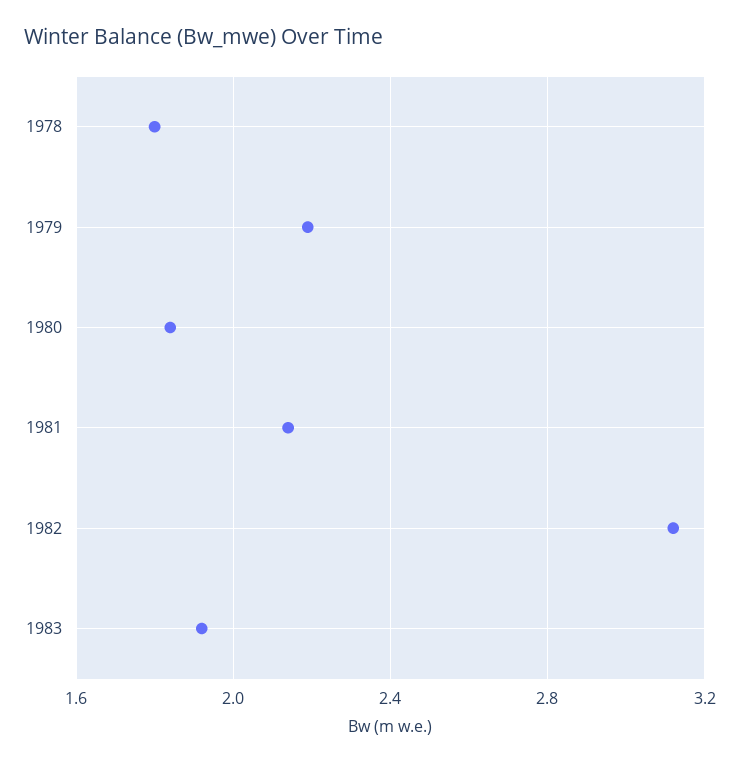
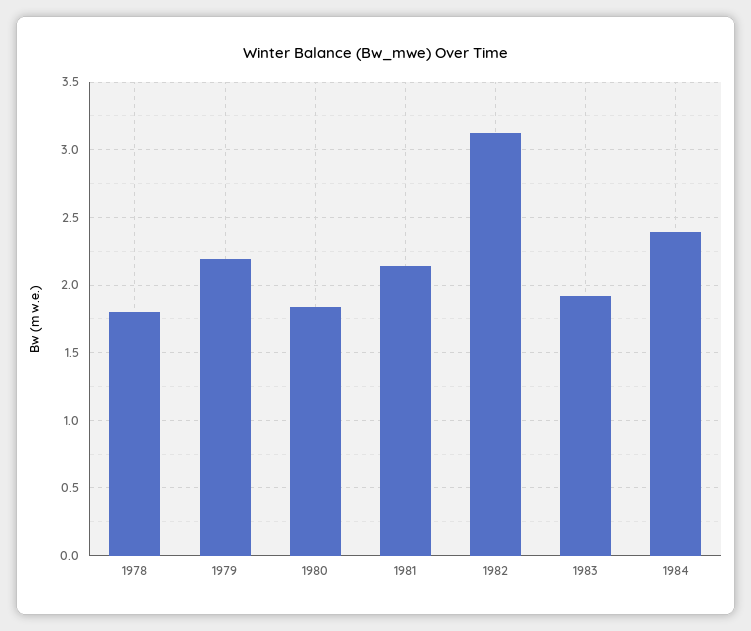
1984: none -> 2.4

